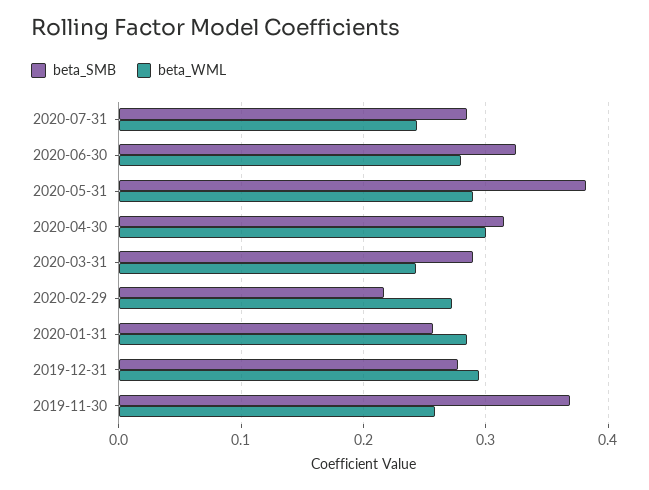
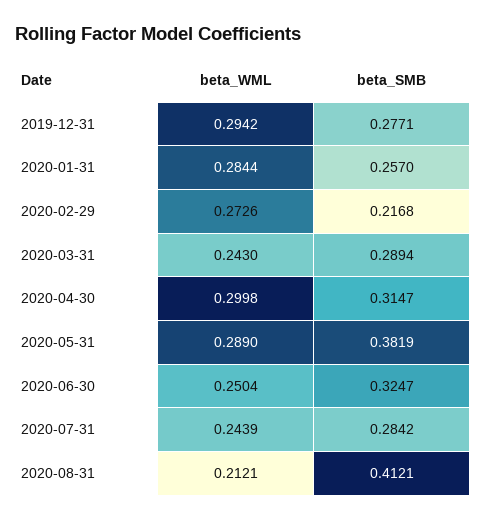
beta_WML, 2020-06-30: 0.28 -> 0.2504
beta_SMB, 2019-11-30: 0.37 -> none
beta_WML, 2019-11-30: 0.26 -> none
beta_WML, 2020-08-31: none -> 0.2121
beta_SMB, 2020-08-31: none -> 0.4121

